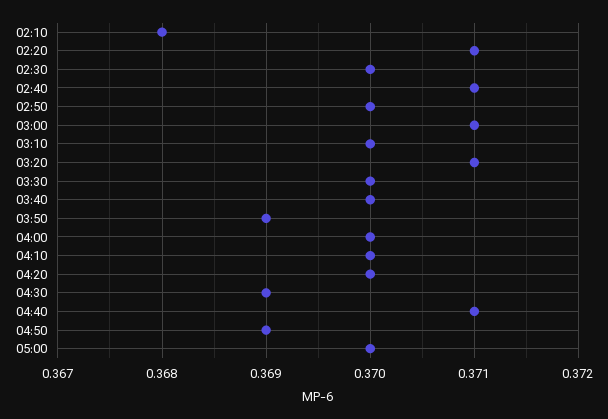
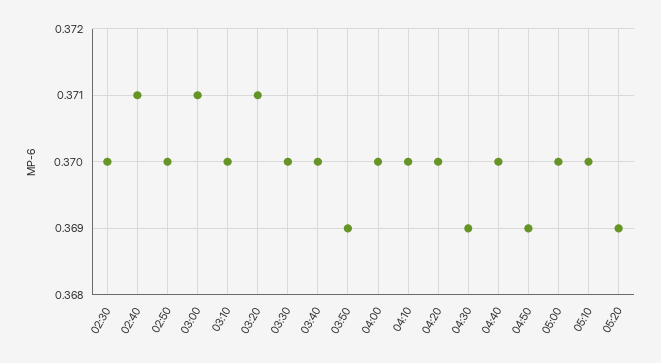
02:10: 0.368 -> none
02:20: 0.371 -> none
04:40: 0.371 -> 0.37
05:10: none -> 0.37
05:20: none -> 0.369

